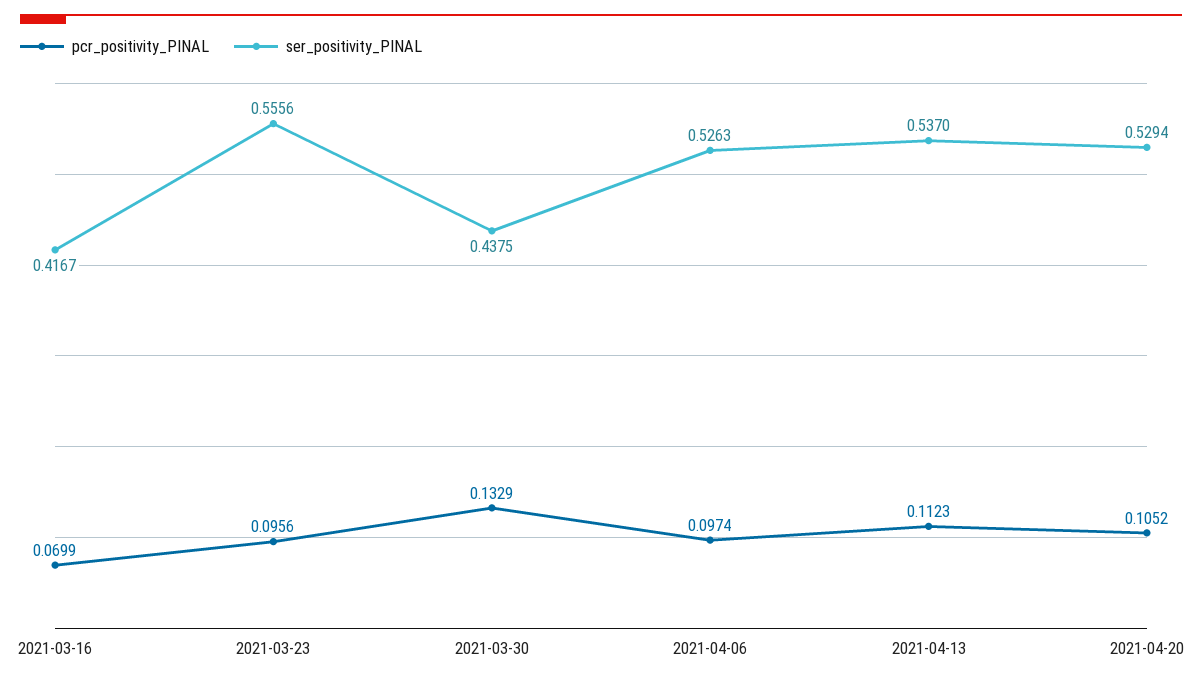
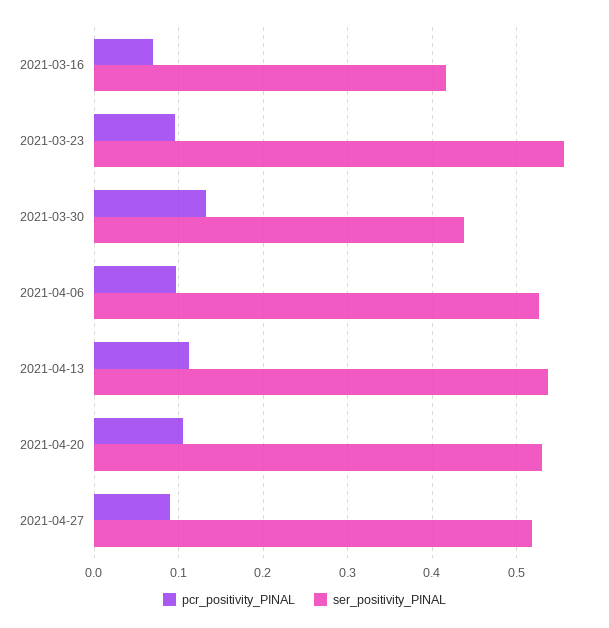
pcr_positivity_PINAL, 2021-04-27: none -> 0.09
ser_positivity_PINAL, 2021-04-27: none -> 0.52

